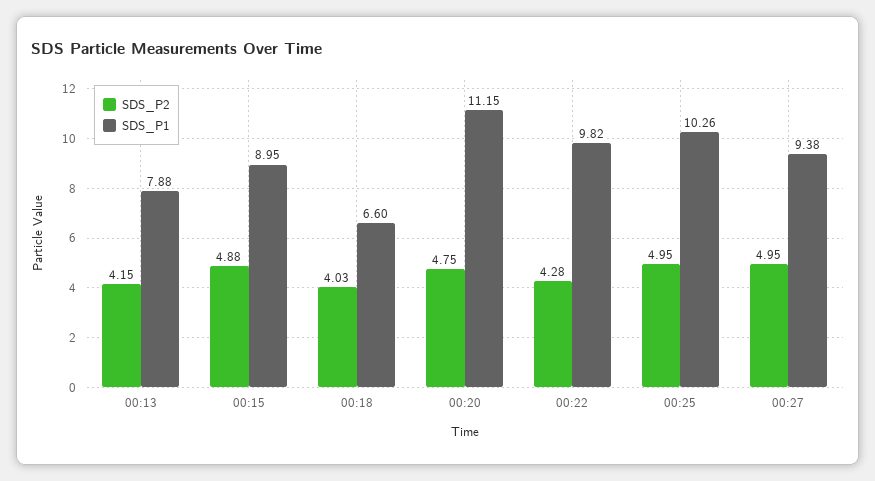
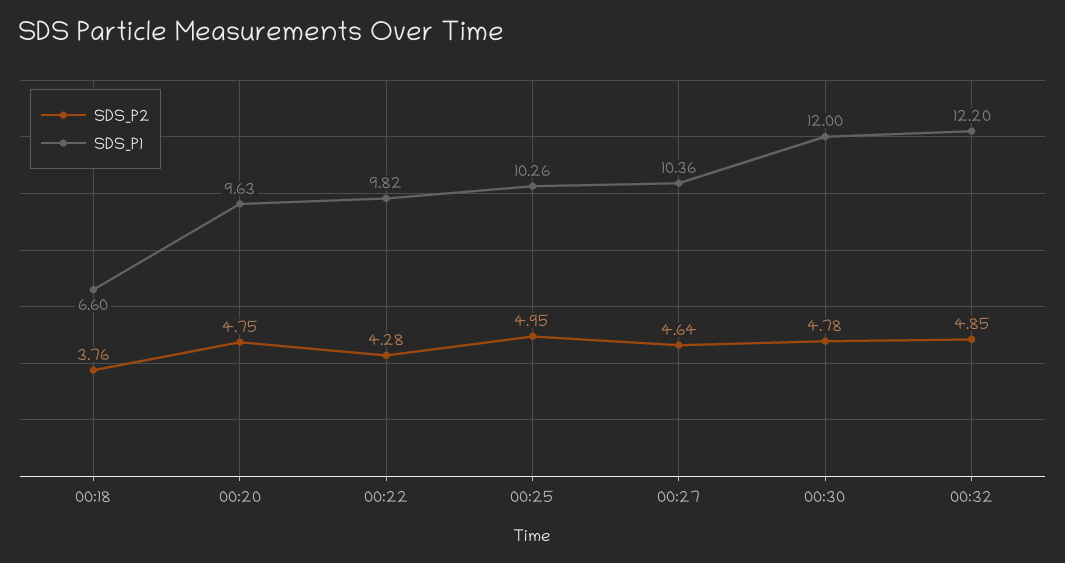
SDS_P2, 00:13: 4.15 -> none
SDS_P1, 00:13: 7.88 -> none
SDS_P2, 00:15: 4.88 -> none
SDS_P1, 00:15: 8.95 -> none
SDS_P2, 00:18: 4.03 -> 3.76
SDS_P1, 00:20: 11.15 -> 9.63
SDS_P2, 00:27: 4.95 -> 4.64
SDS_P1, 00:27: 9.38 -> 10.36
SDS_P2, 00:30: none -> 4.78
SDS_P1, 00:30: none -> 12
SDS_P2, 00:32: none -> 4.85
SDS_P1, 00:32: none -> 12.2

